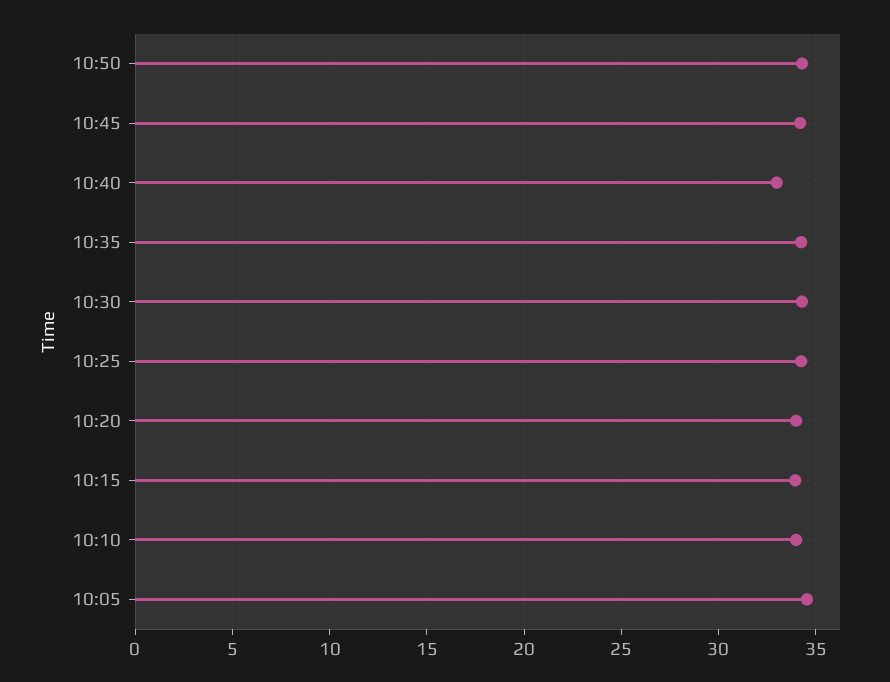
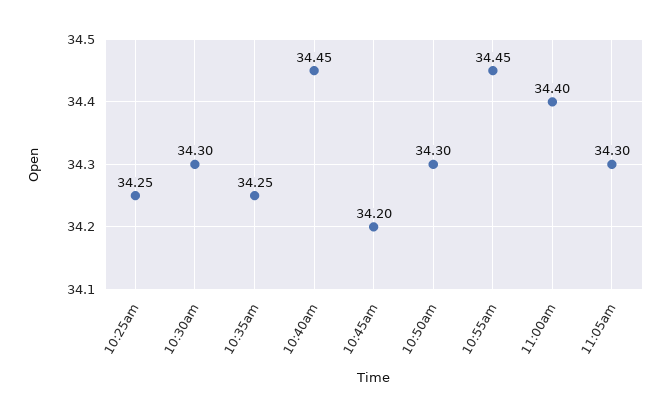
10:40: 33 -> 34.45
10:20: 34 -> none
10:15: 34 -> none
10:10: 34 -> none
10:05: 34.5 -> none
10:55am: none -> 34.45
11:00am: none -> 34.4
11:05am: none -> 34.3

